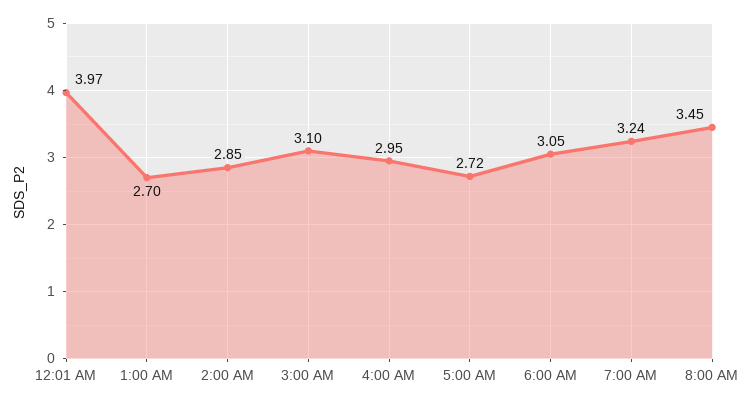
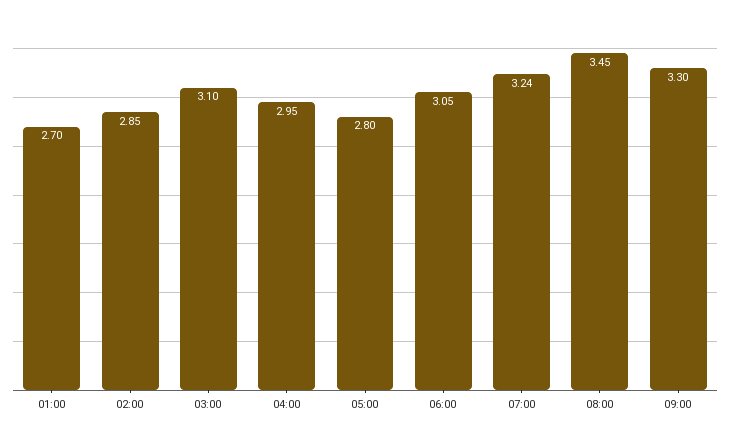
12:01 AM: 3.97 -> none
5:00 AM: 2.72 -> 2.8
09:00: none -> 3.3

